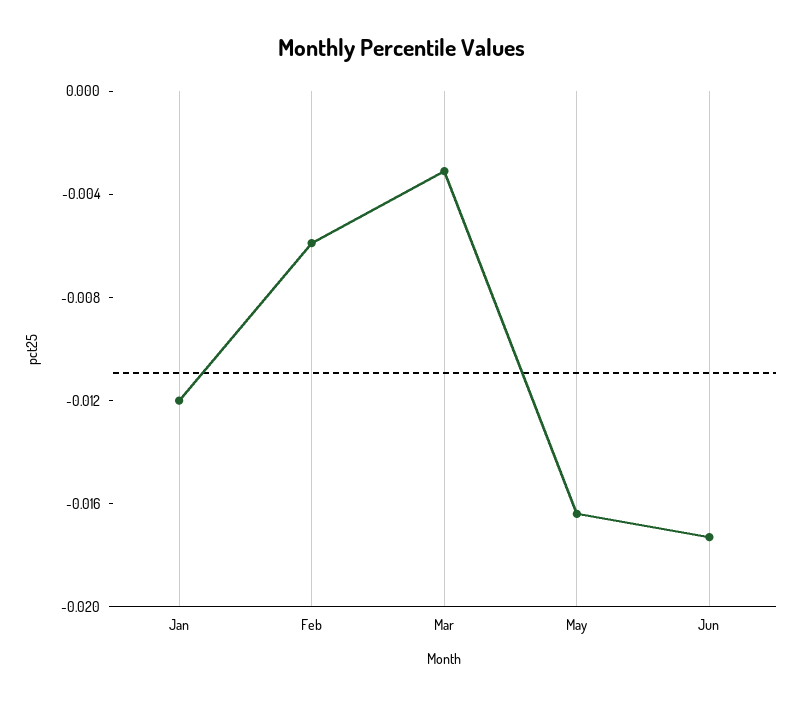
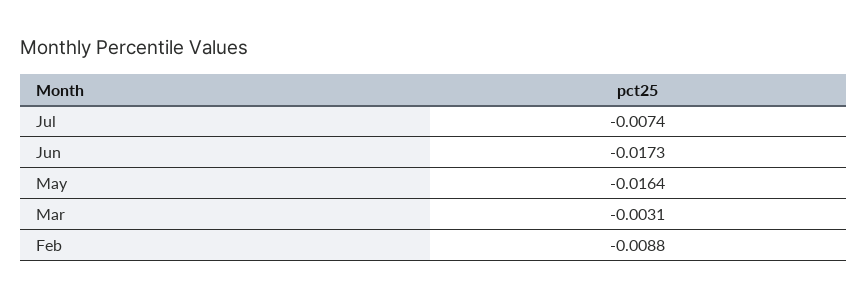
Jan: -0.012 -> none
Feb: -0.006 -> -0.0088
Jul: none -> -0.0074

